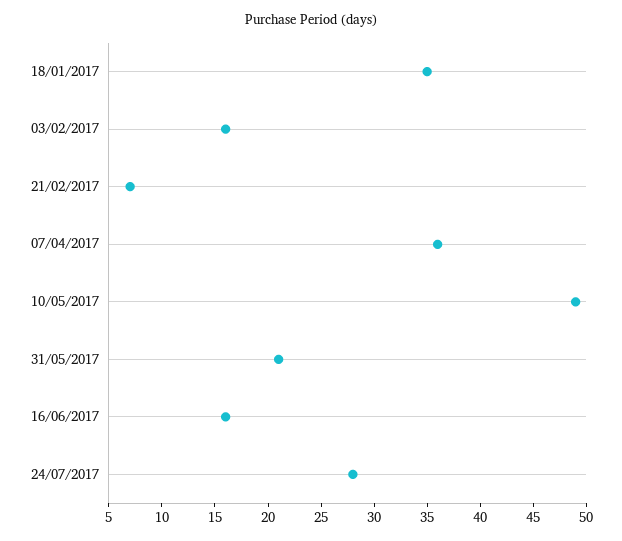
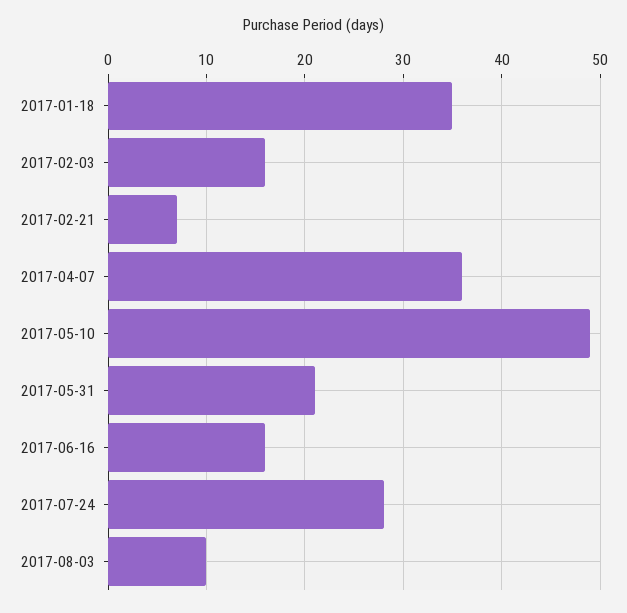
2017-08-03: none -> 10

